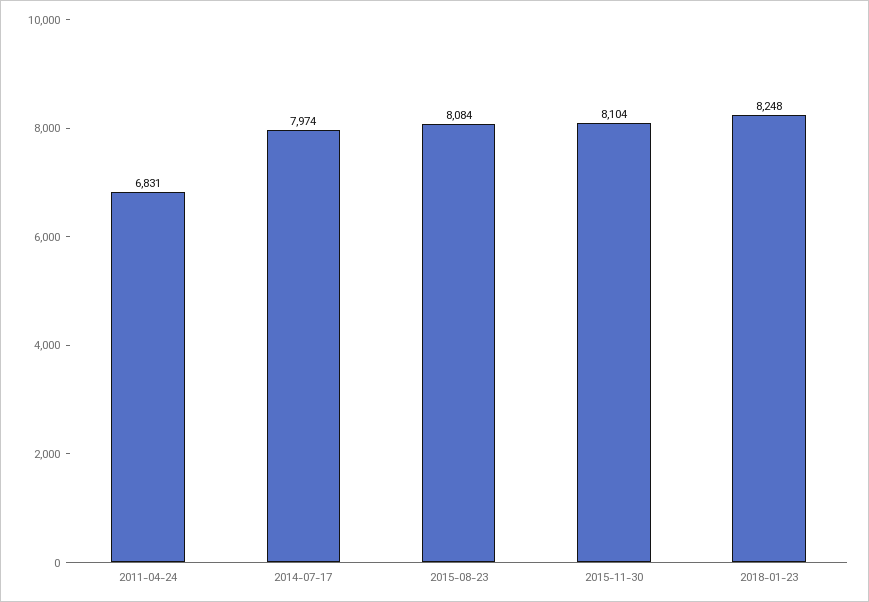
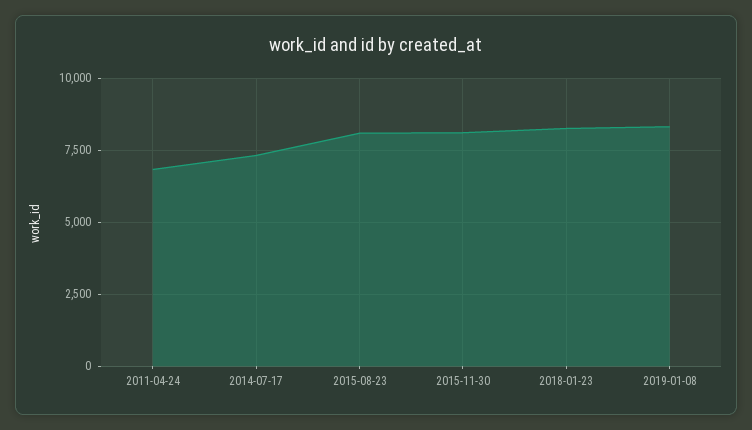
2014-07-17: 7974 -> 7250
2019-01-08: none -> 8250

